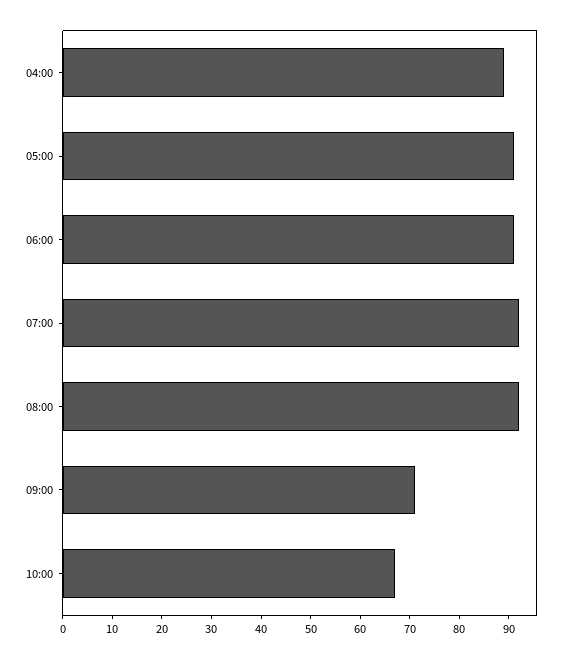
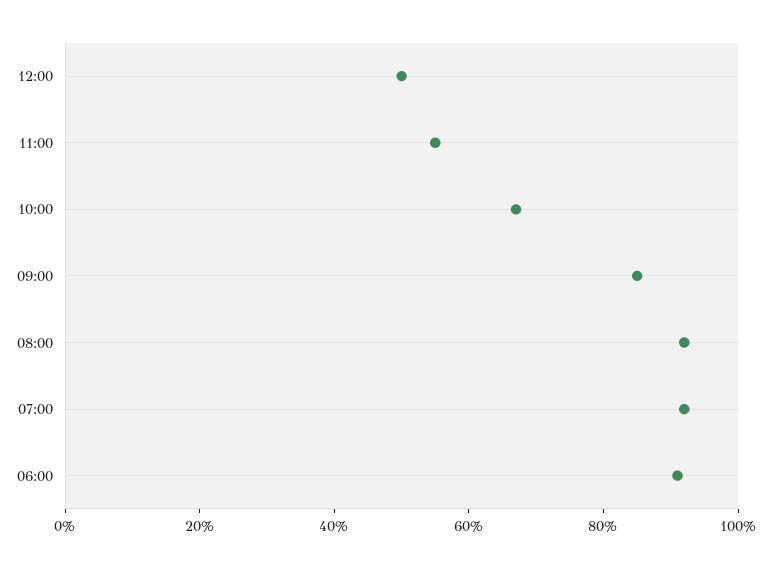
04:00: 90 -> none
05:00: 90 -> none
09:00: 70 -> 85
12:00: none -> 50
11:00: none -> 55

